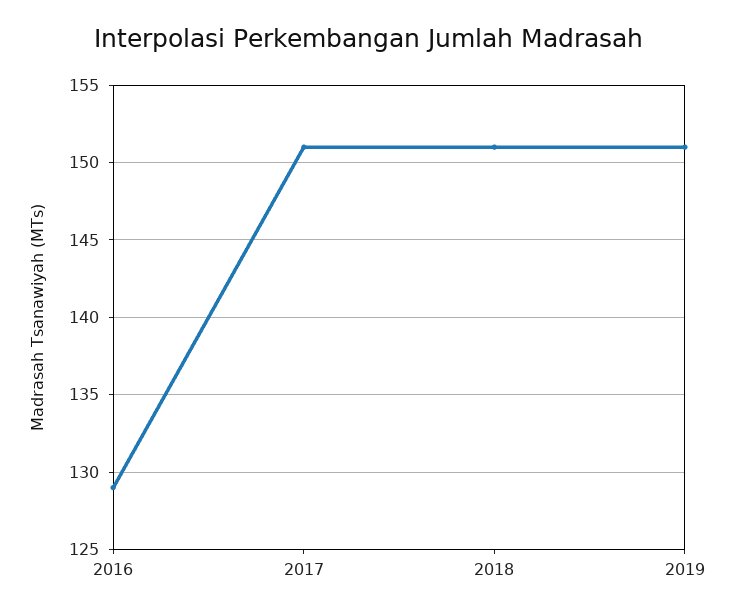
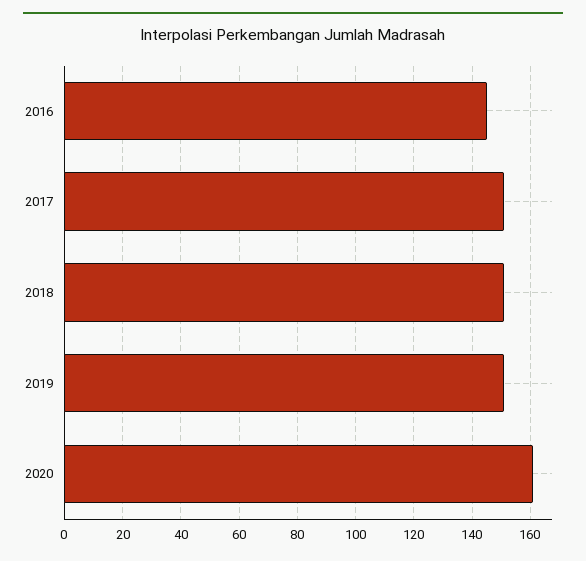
2016: 129 -> 145
2020: none -> 160

